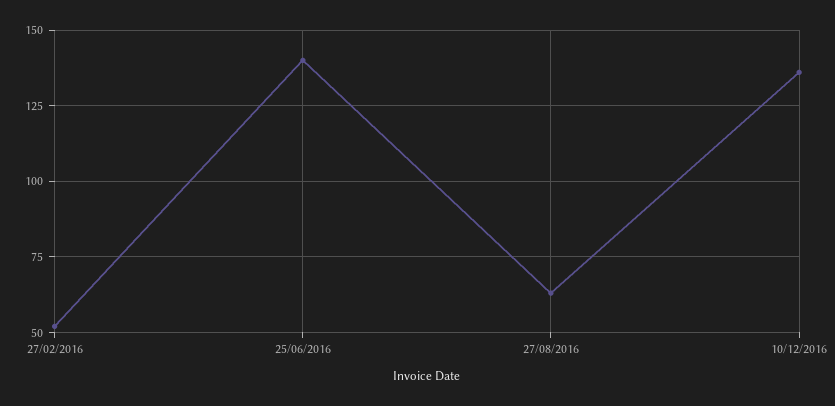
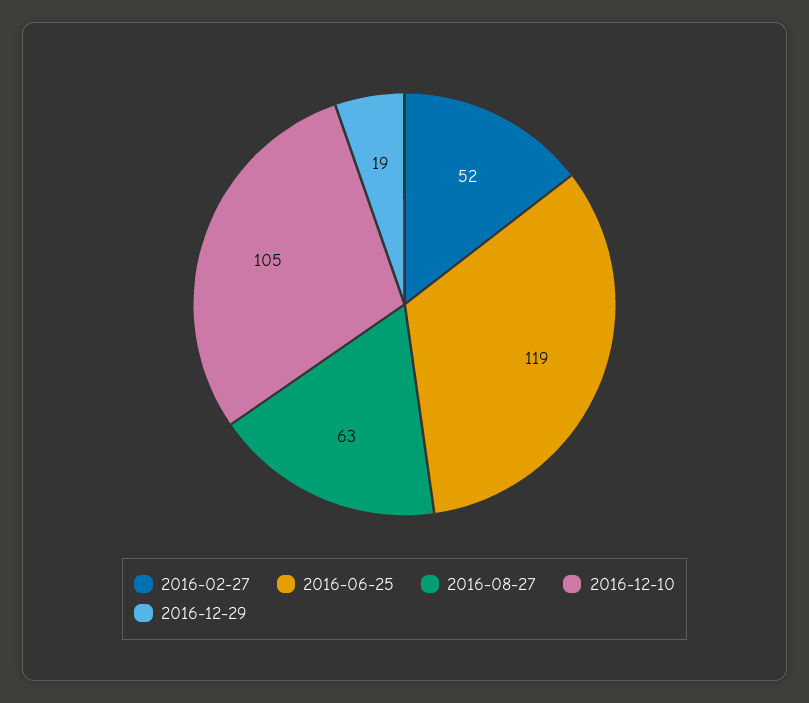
25/06/2016: 140 -> 119
10/12/2016: 135 -> 105
2016-12-29: none -> 19

